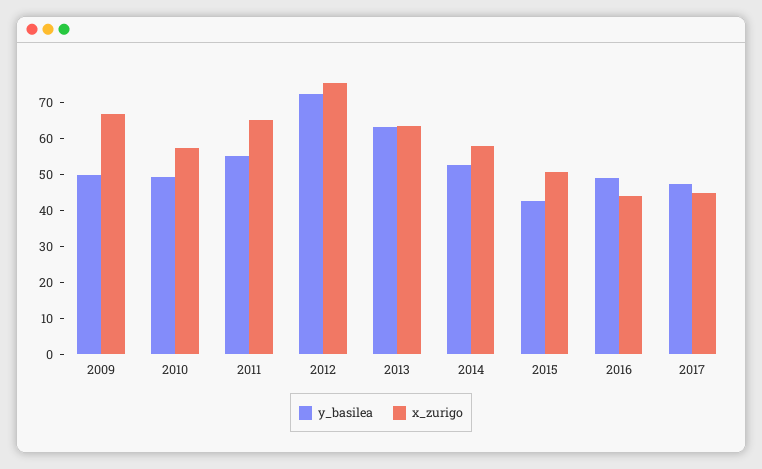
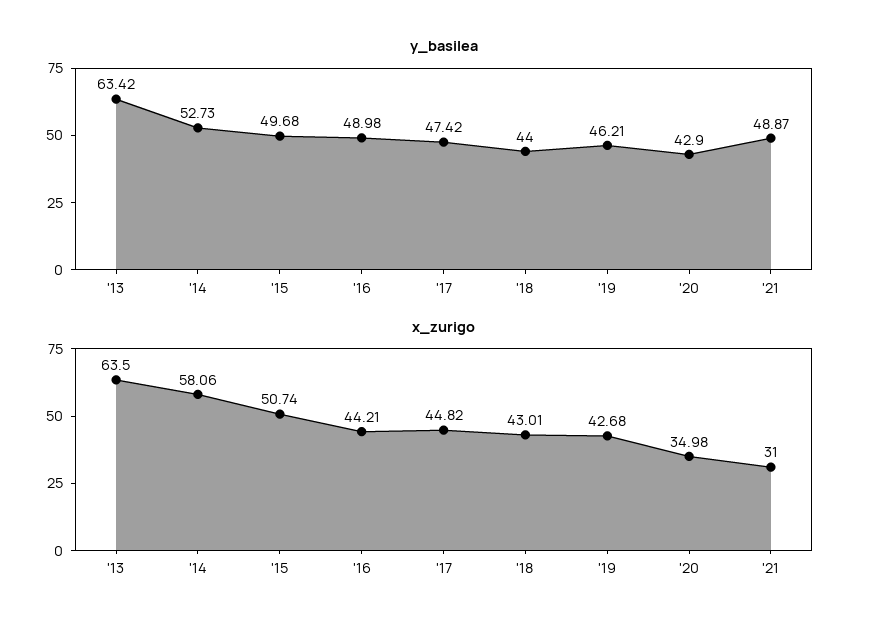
y_basilea, 2009: 50 -> none
x_zurigo, 2009: 67.5 -> none
y_basilea, 2010: 50 -> none
x_zurigo, 2010: 57.5 -> none
y_basilea, 2011: 55 -> none
x_zurigo, 2011: 65 -> none
y_basilea, 2012: 72.5 -> none
x_zurigo, 2012: 75 -> none
y_basilea, 2015: 42.5 -> 49.68
y_basilea, '18: none -> 44
y_basilea, '19: none -> 46.21
y_basilea, '20: none -> 42.9
y_basilea, '21: none -> 48.87
x_zurigo, '18: none -> 43.01
x_zurigo, '19: none -> 42.68
x_zurigo, '20: none -> 34.98
x_zurigo, '21: none -> 31

